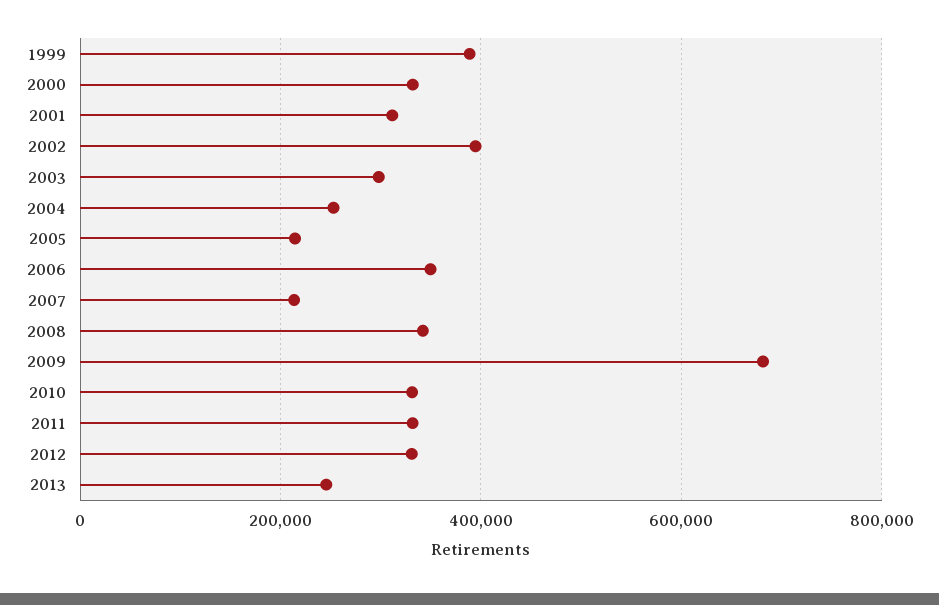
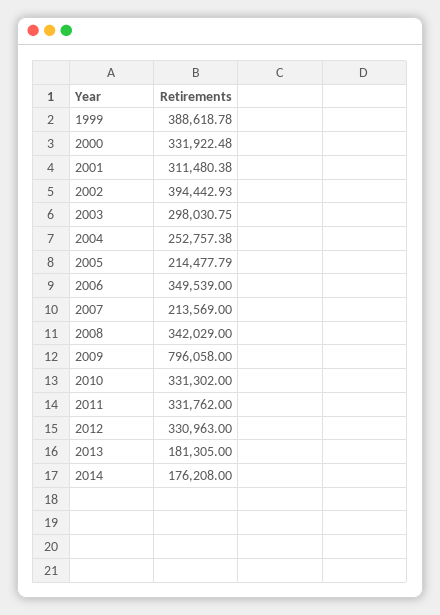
2009: 680000 -> 796058
2013: 240000 -> 181305
2014: none -> 176208

